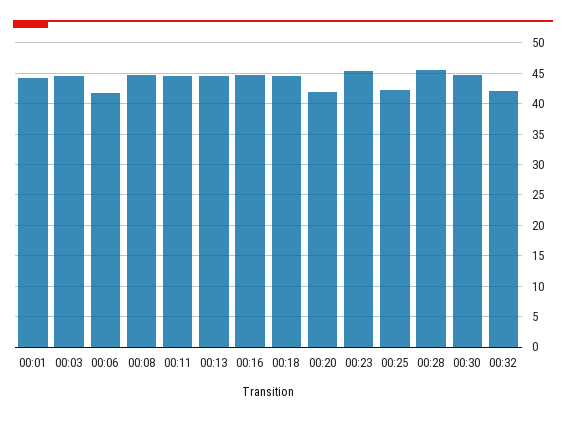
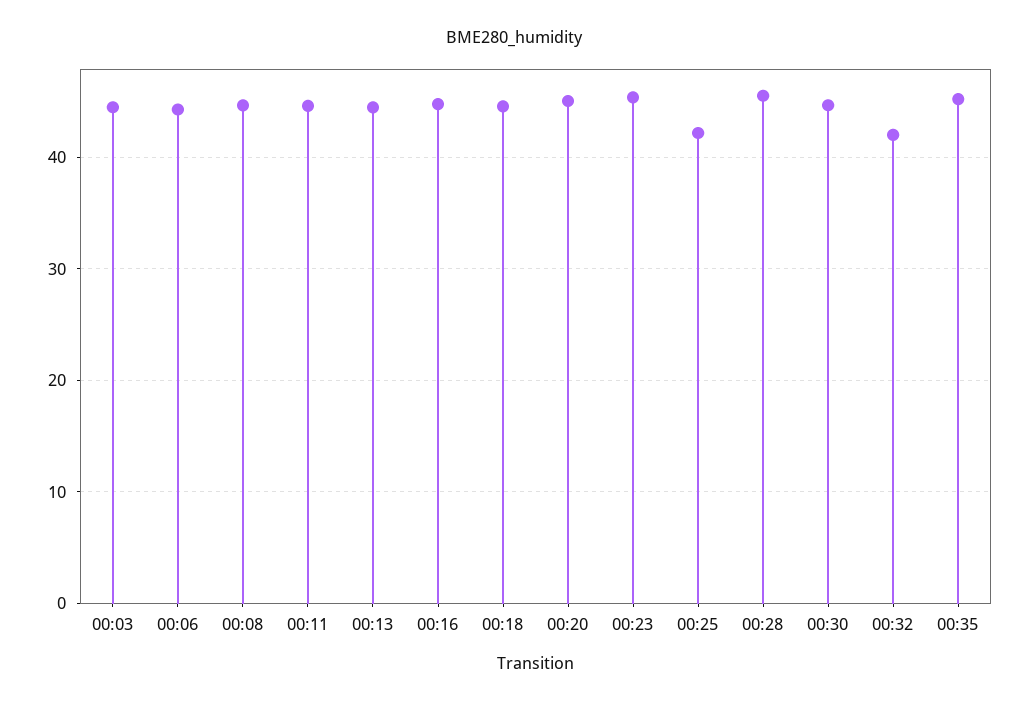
00:01: 44 -> none
00:06: 42 -> 44
00:20: 42 -> 45
00:35: none -> 45

